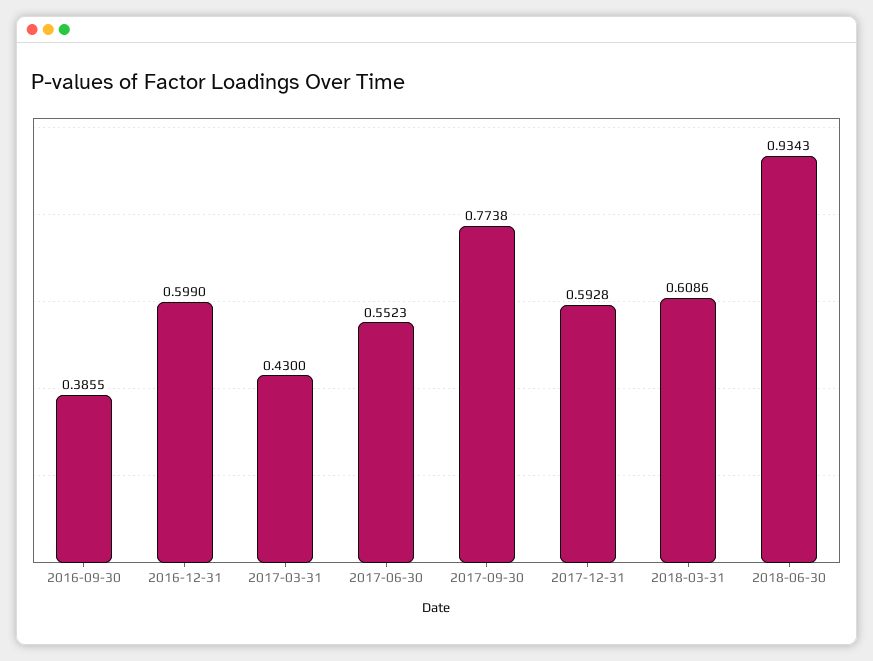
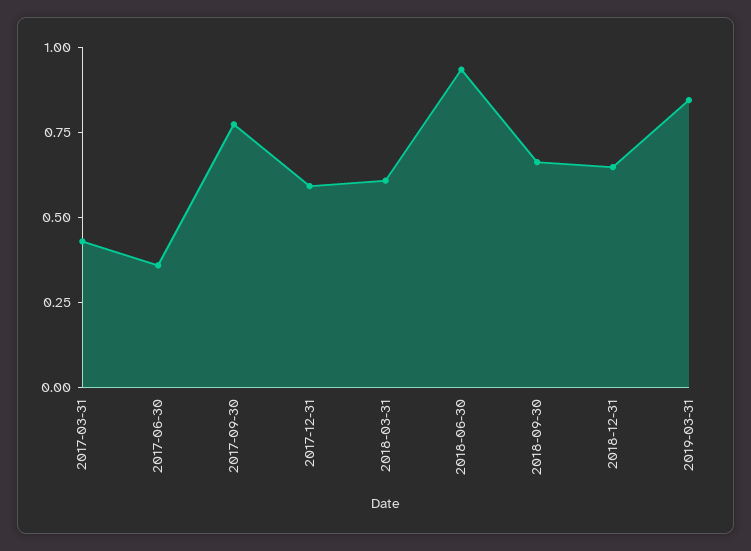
2016-09-30: 0.3855 -> none
2016-12-31: 0.599 -> none
2017-06-30: 0.5523 -> 0.35
2018-09-30: none -> 0.65
2018-12-31: none -> 0.65
2019-03-31: none -> 0.85

